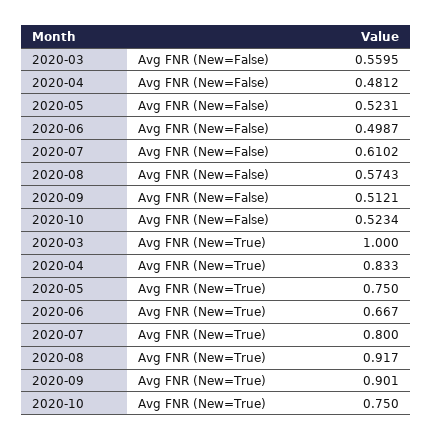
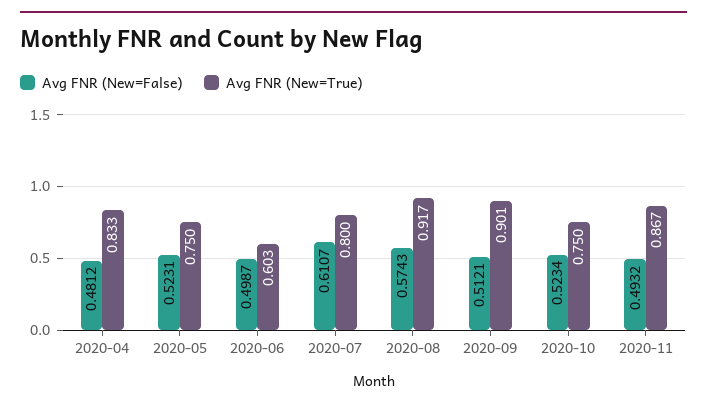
Avg FNR (New=False), 2020-03: 0.5595 -> none
Avg FNR (New=False), 2020-07: 0.6102 -> 0.6107
Avg FNR (New=True), 2020-03: 1 -> none
Avg FNR (New=True), 2020-06: 0.667 -> 0.603
Avg FNR (New=False), 2020-11: none -> 0.4932
Avg FNR (New=True), 2020-11: none -> 0.867

